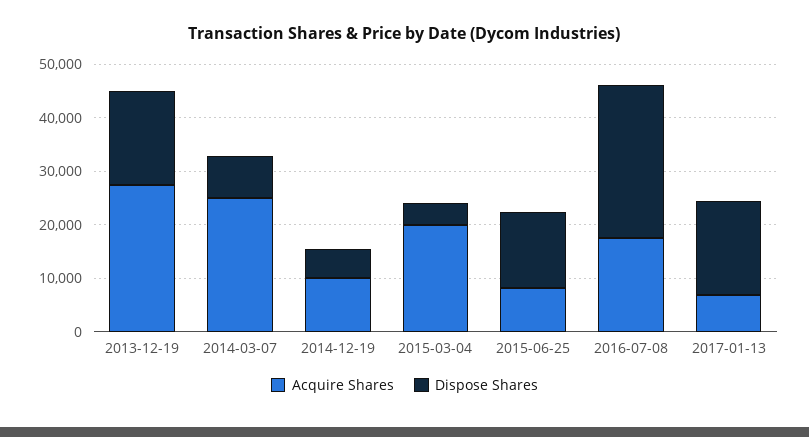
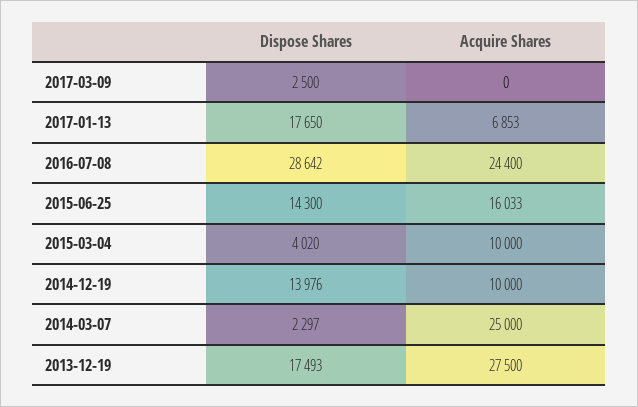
Dispose Shares, 2014-03-07: 8000 -> 2297
Dispose Shares, 2014-12-19: 6000 -> 13976
Acquire Shares, 2015-03-04: 20000 -> 10000
Acquire Shares, 2015-06-25: 8000 -> 16033
Acquire Shares, 2016-07-08: 18000 -> 24400
Dispose Shares, 2017-03-09: none -> 2500
Acquire Shares, 2017-03-09: none -> 0

